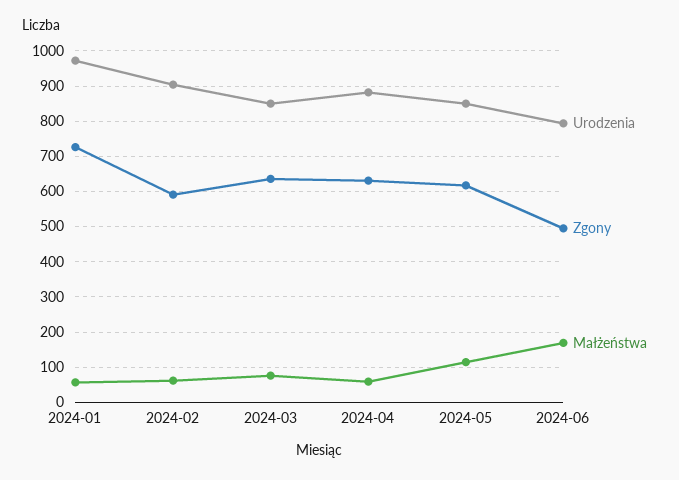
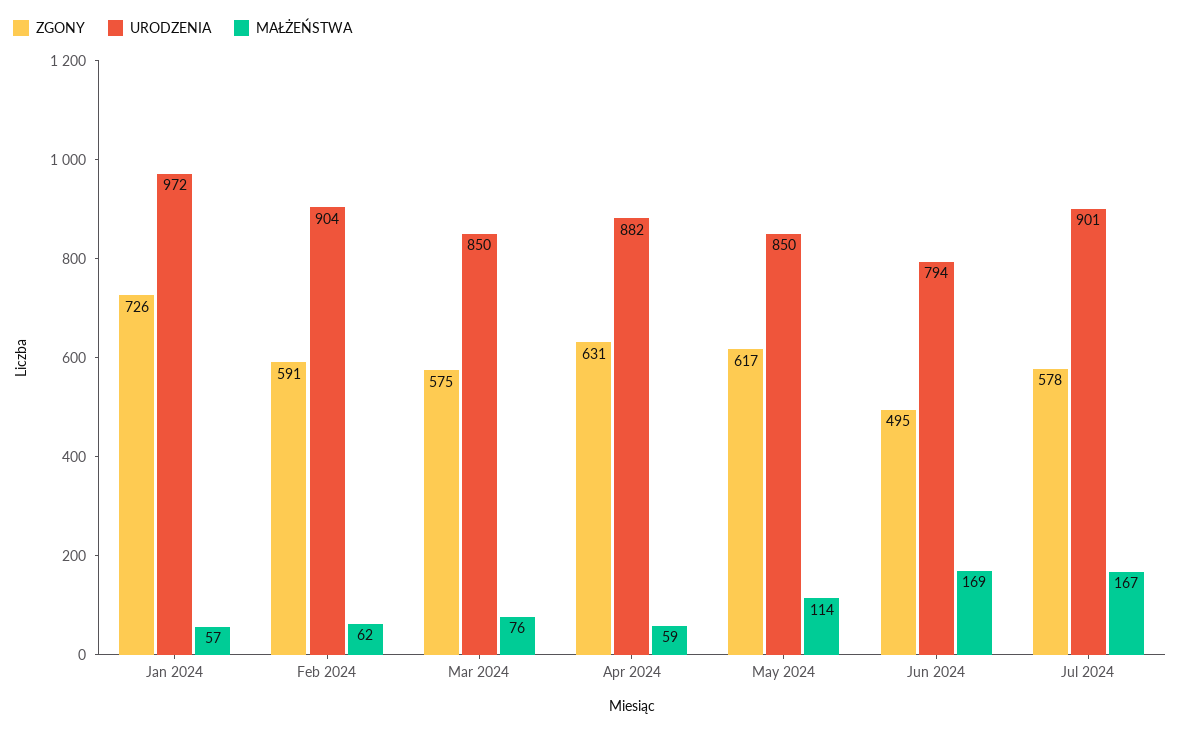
Zgony, 2024-03: 640 -> 575
Zgony, Jul 2024: none -> 578
Urodzenia, Jul 2024: none -> 901
Małżeństwa, Jul 2024: none -> 167

